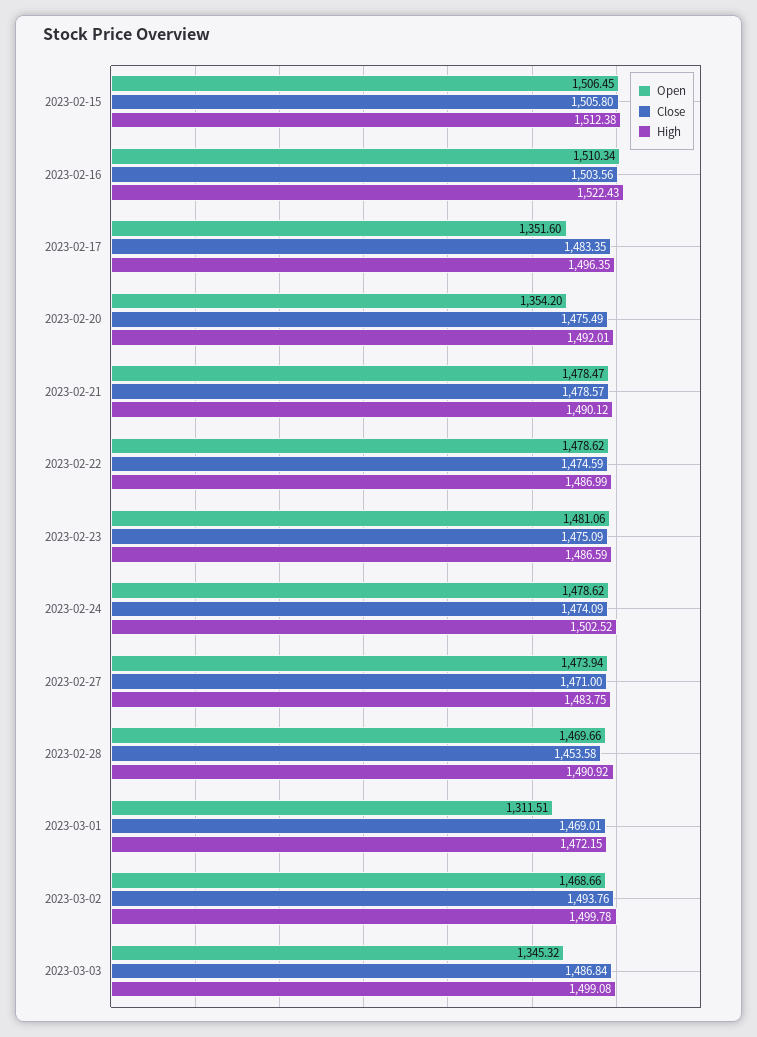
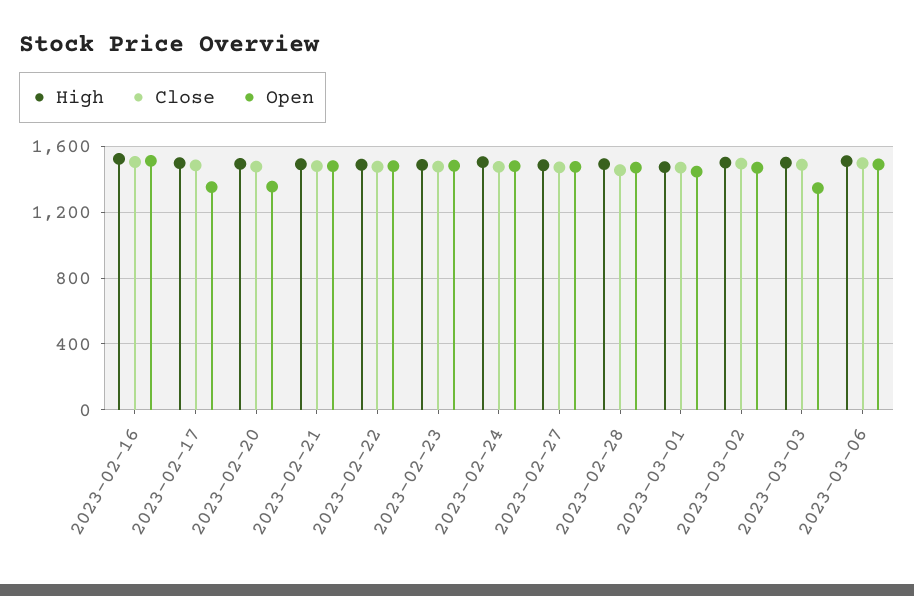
Open, 2023-02-15: 1506.45 -> none
Close, 2023-02-15: 1505.8 -> none
High, 2023-02-15: 1512.38 -> none
Open, 2023-03-01: 1311.51 -> 1450
High, 2023-03-06: none -> 1500
Close, 2023-03-06: none -> 1500
Open, 2023-03-06: none -> 1500

